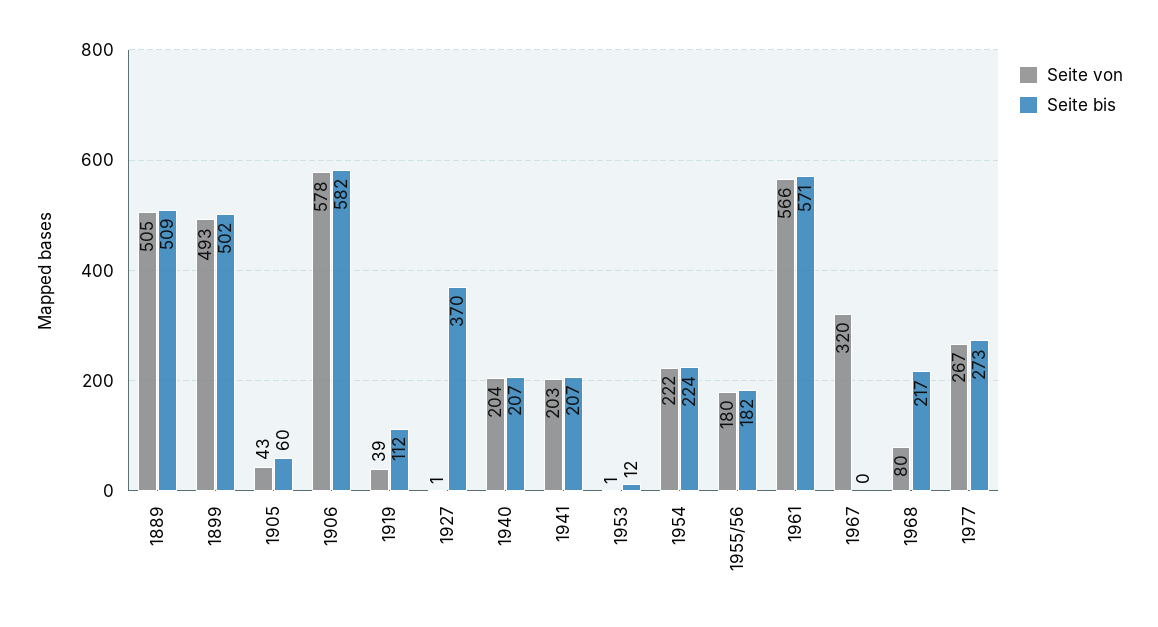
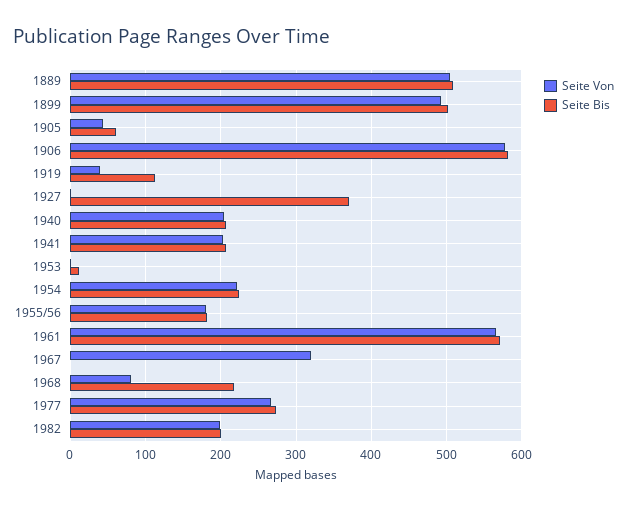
Seite von, 1982: none -> 200
Seite bis, 1982: none -> 200

